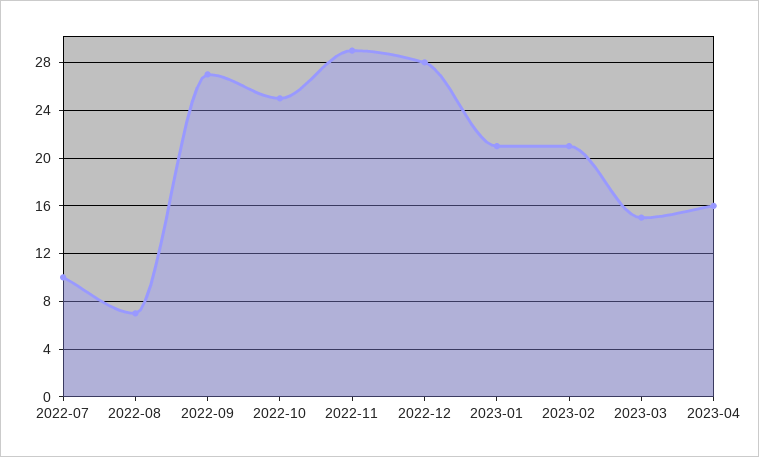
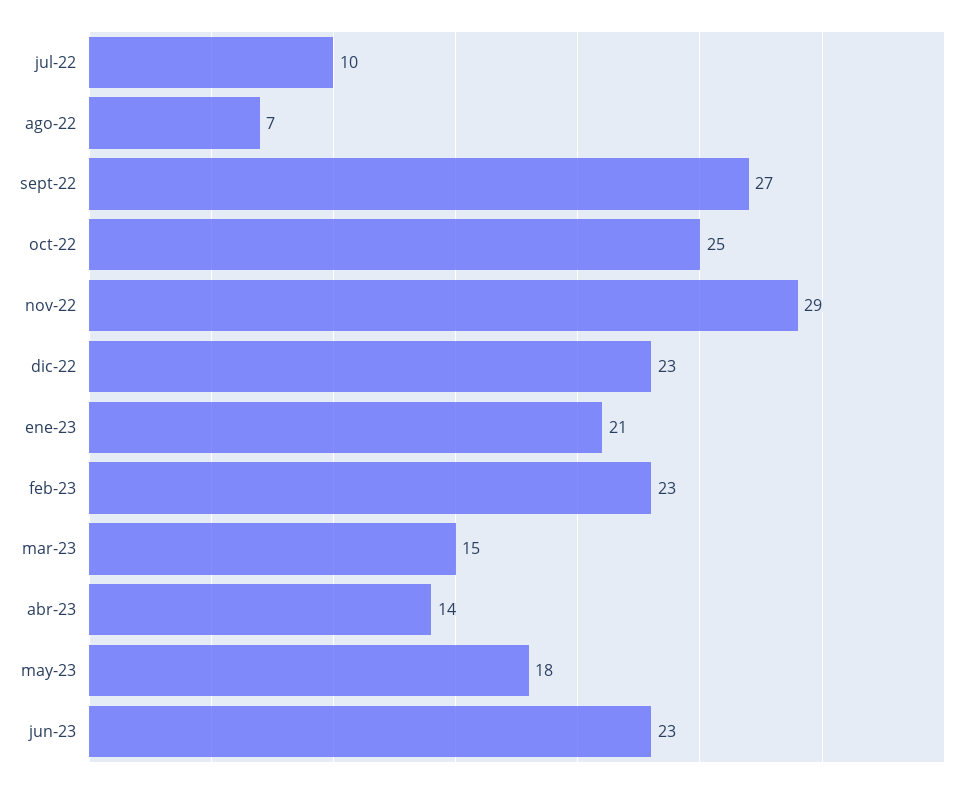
2022-12: 28 -> 23
2023-02: 21 -> 23
2023-04: 16 -> 14
may-23: none -> 18
jun-23: none -> 23

